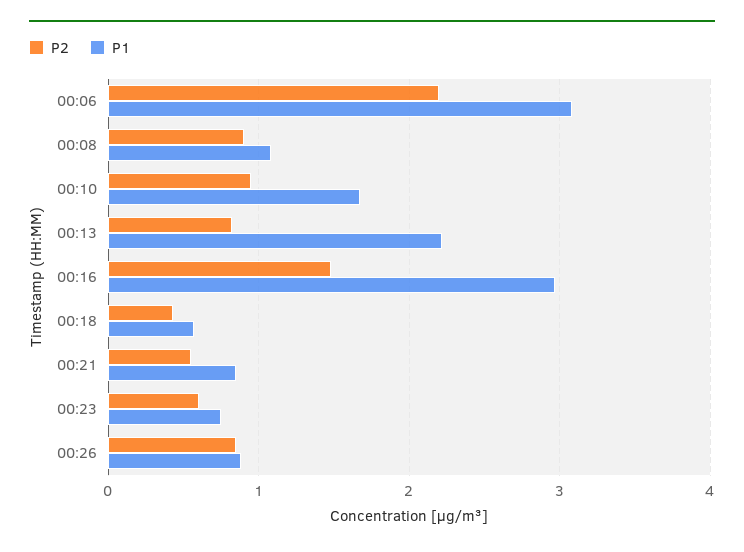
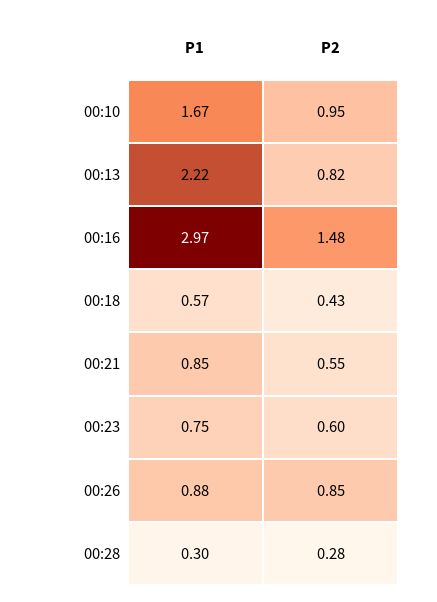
P2, 00:06: 2.2 -> none
P1, 00:06: 3.1 -> none
P2, 00:08: 0.9 -> none
P1, 00:08: 1.1 -> none
P1, 00:28: none -> 0.3
P2, 00:28: none -> 0.28

